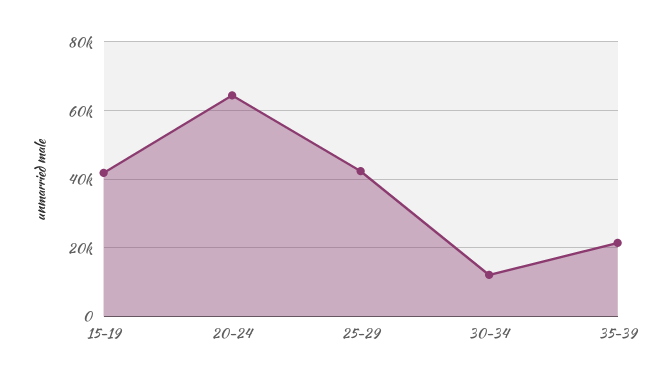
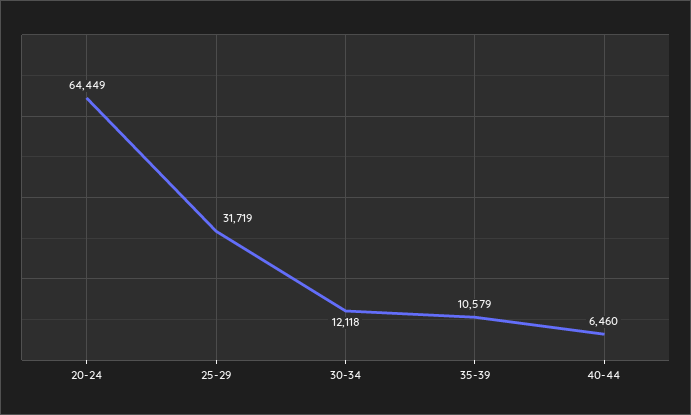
15-19: 42000 -> none
25-29: 42000 -> 31719
35-39: 22000 -> 10579
40-44: none -> 6460

